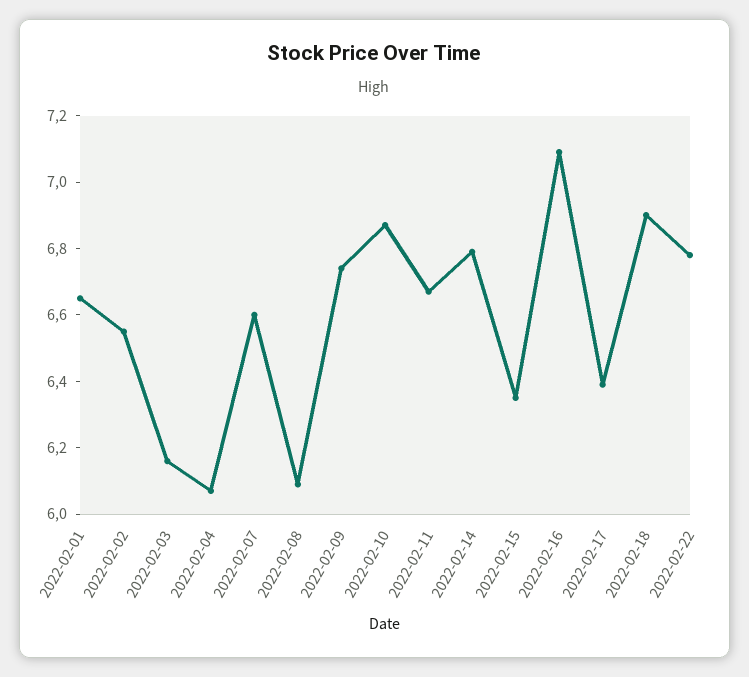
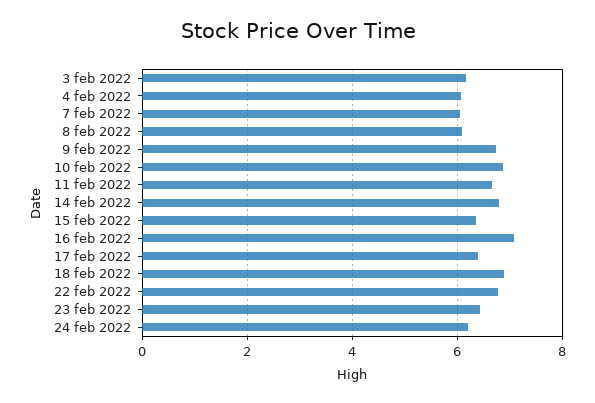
2022-02-01: 6.65 -> none
2022-02-02: 6.55 -> none
2022-02-07: 6.6 -> 6
23 feb 2022: none -> 6.4
24 feb 2022: none -> 6.2

